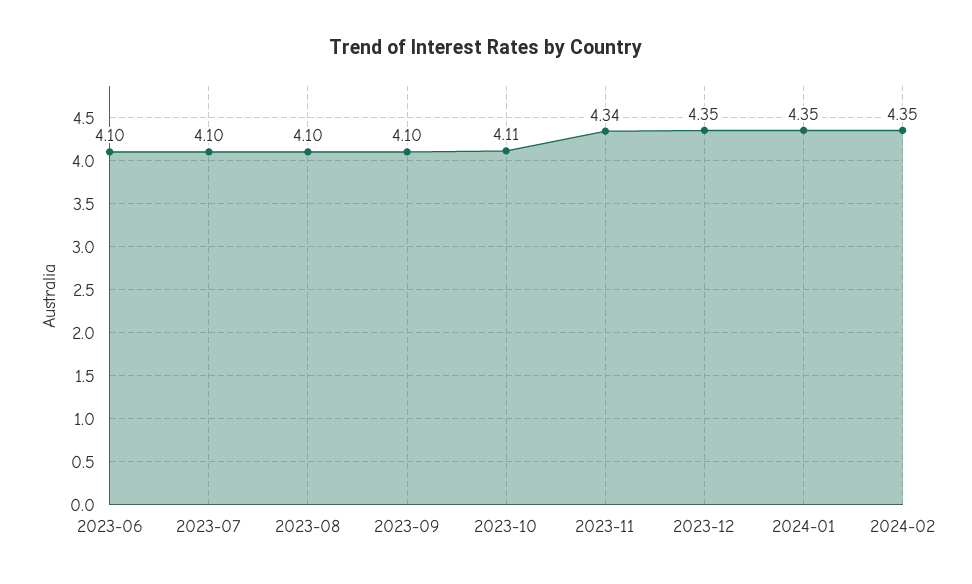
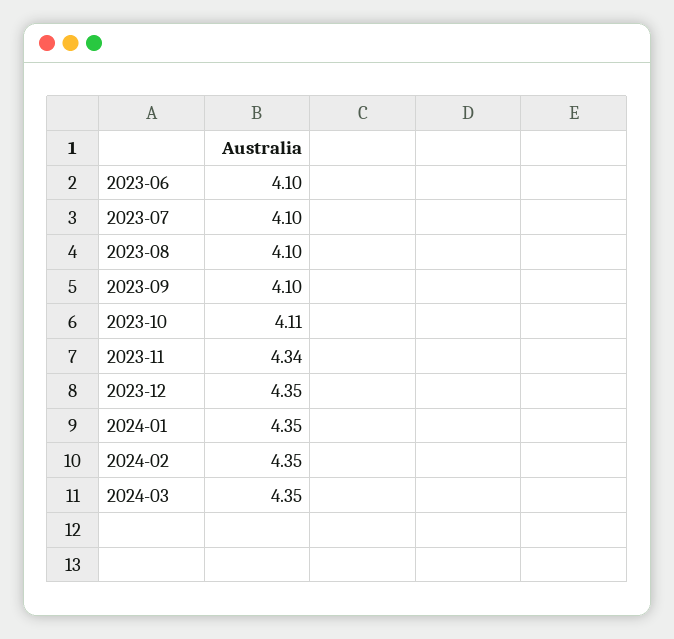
2024-03: none -> 4.35

